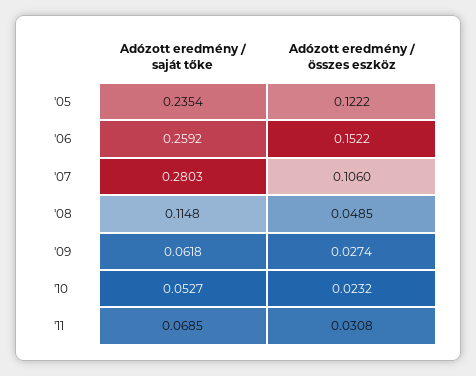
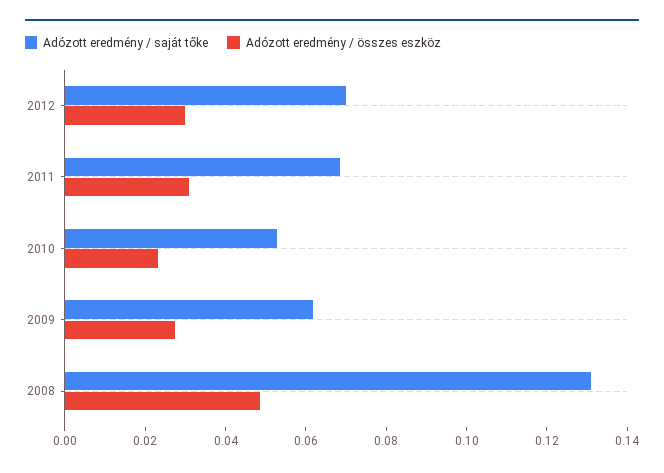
Adózott eredmény / saját tőke, '05: 0.2354 -> none
Adózott eredmény / összes eszköz, '05: 0.1222 -> none
Adózott eredmény / saját tőke, '06: 0.2592 -> none
Adózott eredmény / összes eszköz, '06: 0.1522 -> none
Adózott eredmény / saját tőke, '07: 0.2803 -> none
Adózott eredmény / összes eszköz, '07: 0.106 -> none
Adózott eredmény / saját tőke, '08: 0.1148 -> 0.13
Adózott eredmény / saját tőke, 2012: none -> 0.07
Adózott eredmény / összes eszköz, 2012: none -> 0.03

